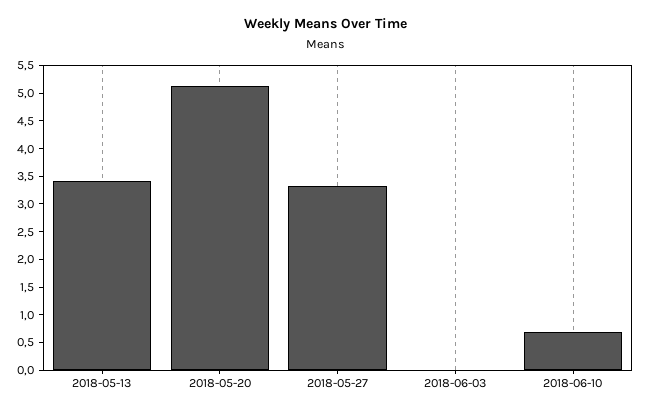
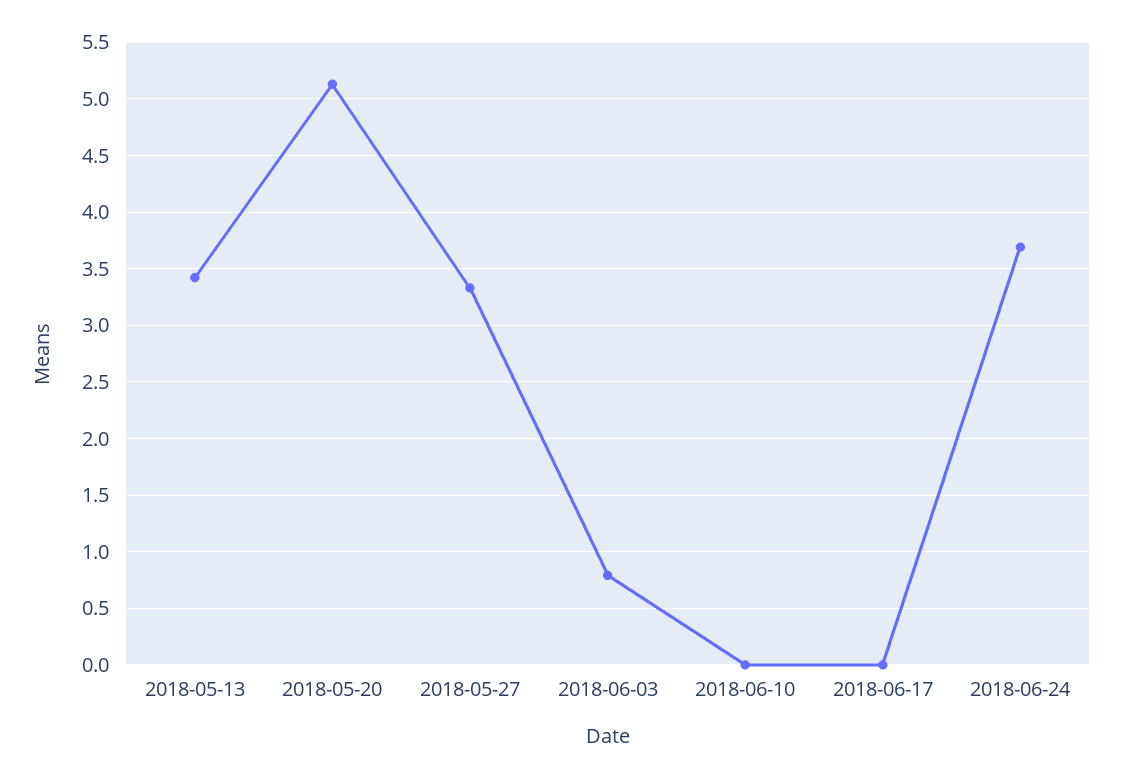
2018-06-03: 0 -> 0.8
2018-06-10: 0.75 -> 0
2018-06-17: none -> 0
2018-06-24: none -> 3.7

